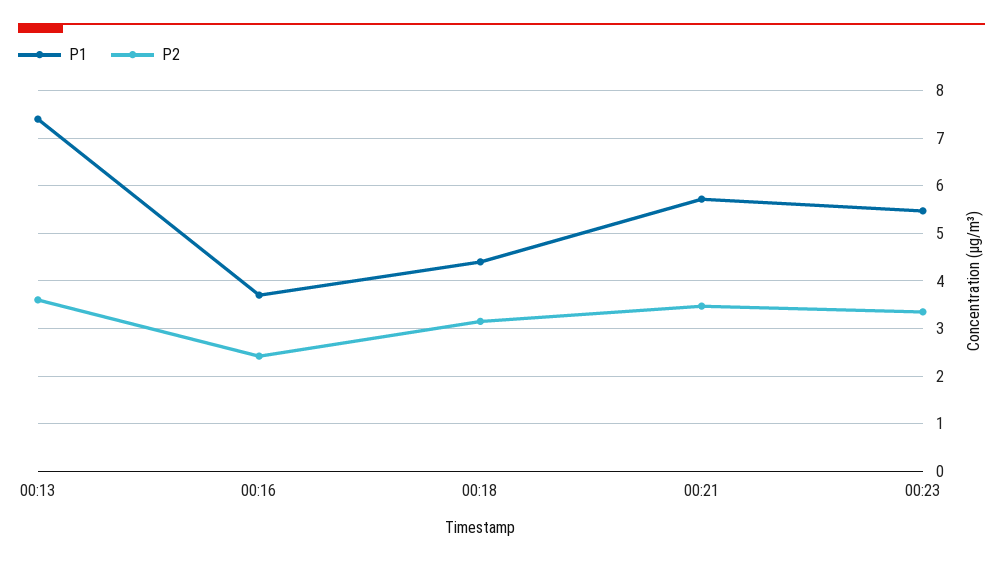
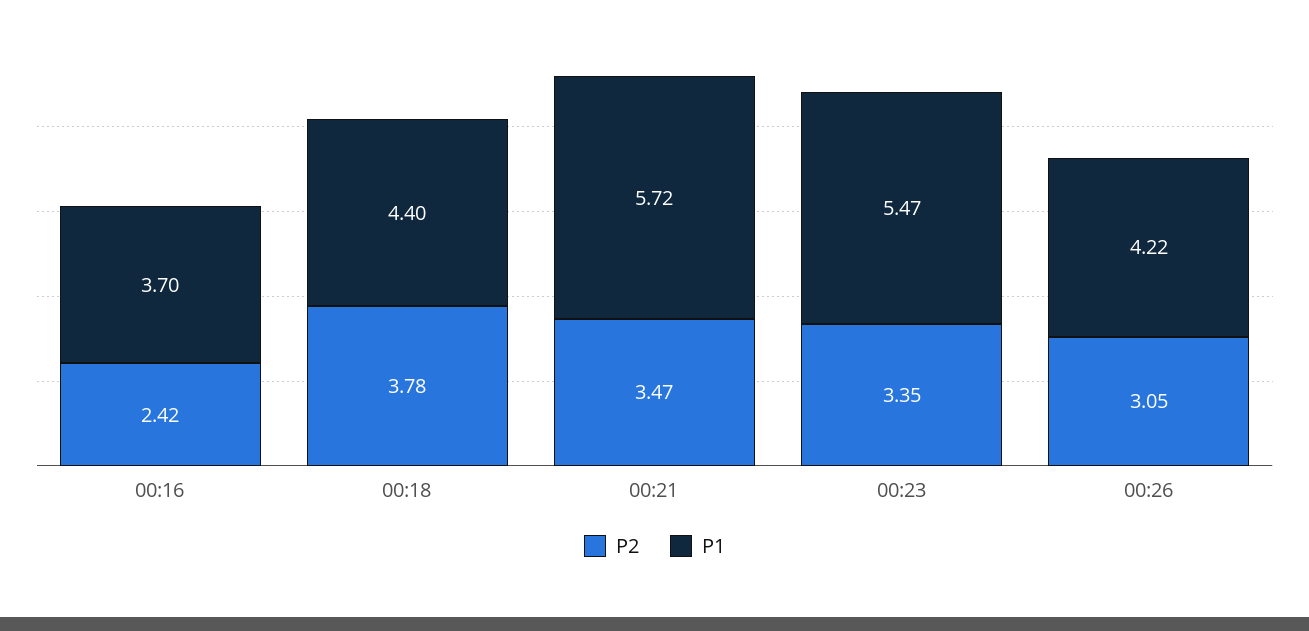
P1, 00:13: 7.4 -> none
P2, 00:13: 3.6 -> none
P2, 00:18: 3.2 -> 3.78
P2, 00:26: none -> 3.05
P1, 00:26: none -> 4.22

